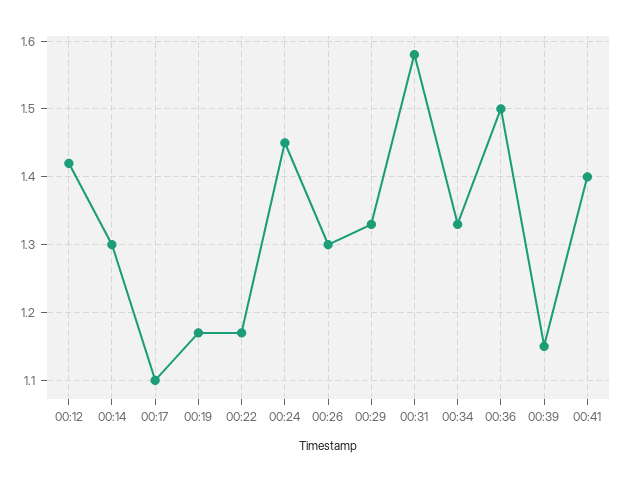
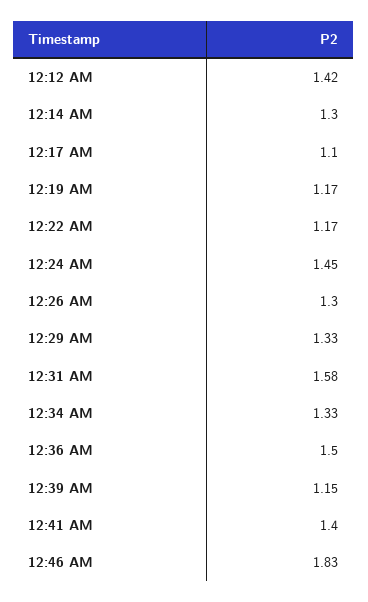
12:46 AM: none -> 1.83

